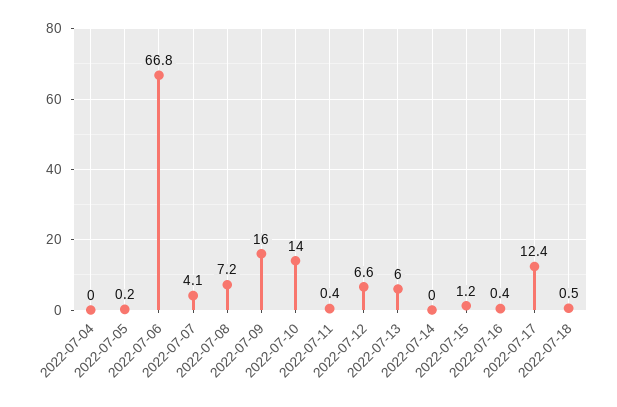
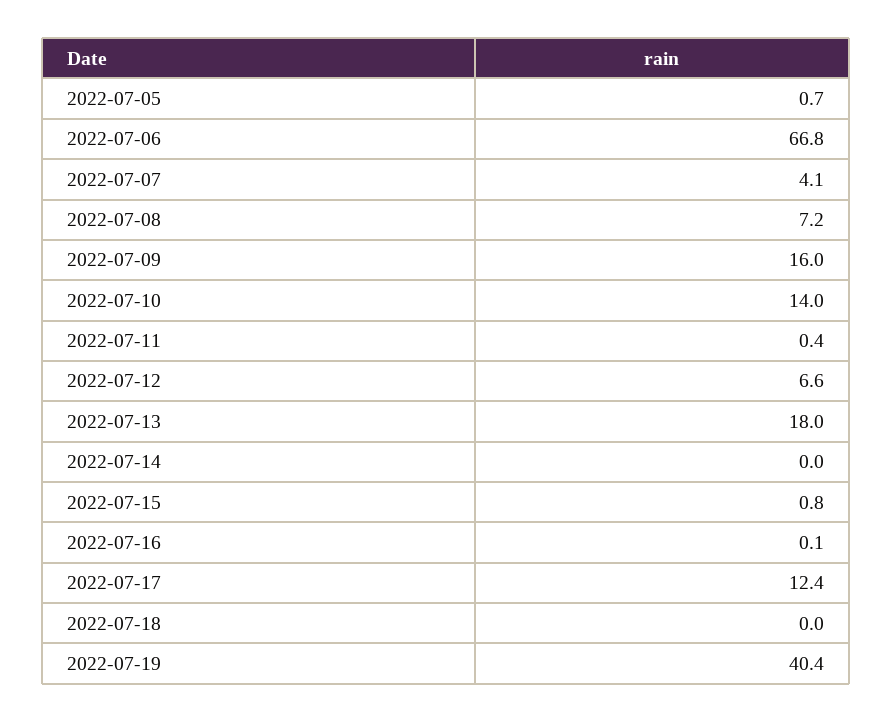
2022-07-04: 0 -> none
2022-07-05: 0.2 -> 0.7
2022-07-13: 6 -> 18
2022-07-15: 1.2 -> 0.8
2022-07-16: 0.4 -> 0.1
2022-07-18: 0.5 -> 0
2022-07-19: none -> 40.4

